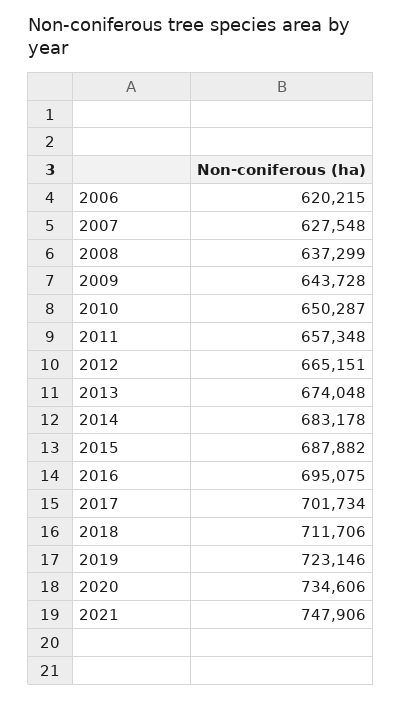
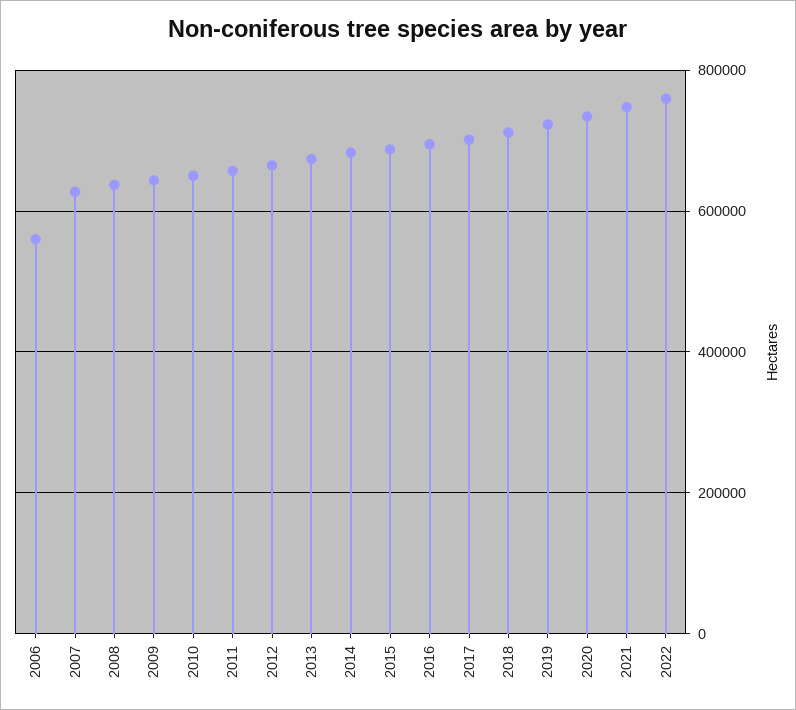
2006: 620215 -> 560000
2022: none -> 760000

